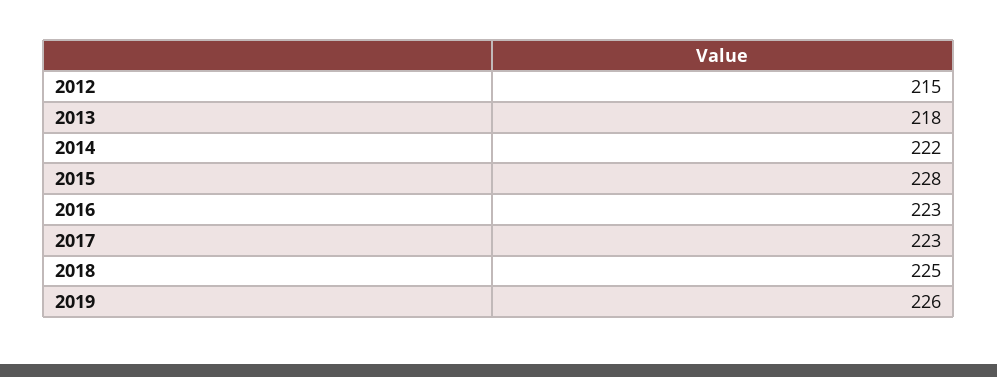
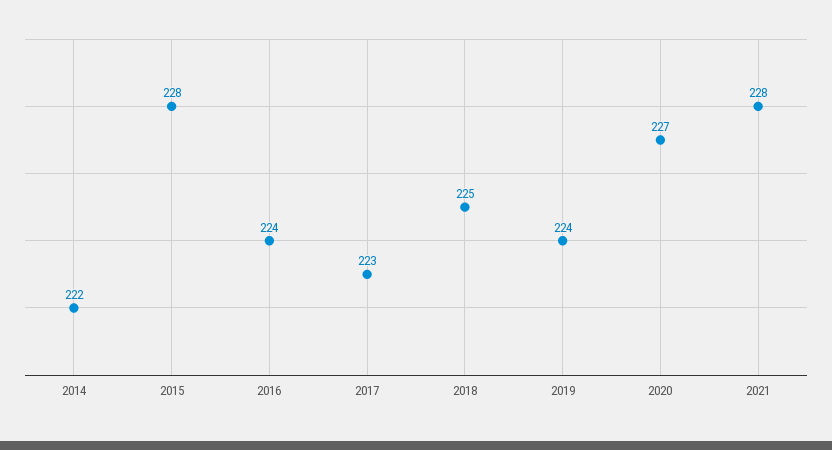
2012: 215 -> none
2013: 218 -> none
2016: 223 -> 224
2019: 226 -> 224
2020: none -> 227
2021: none -> 228

